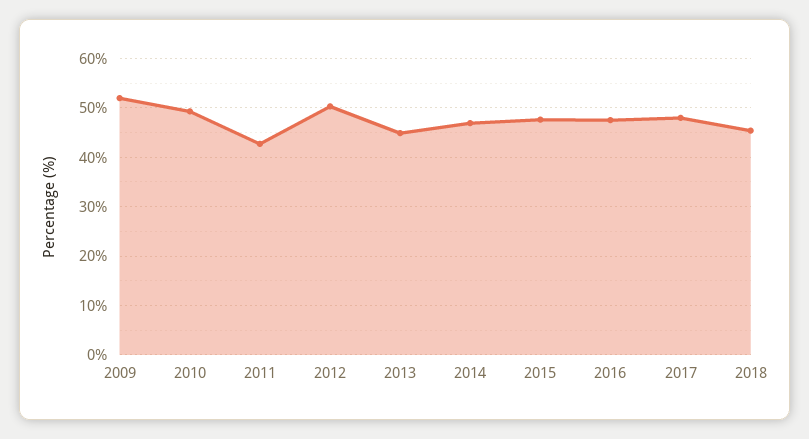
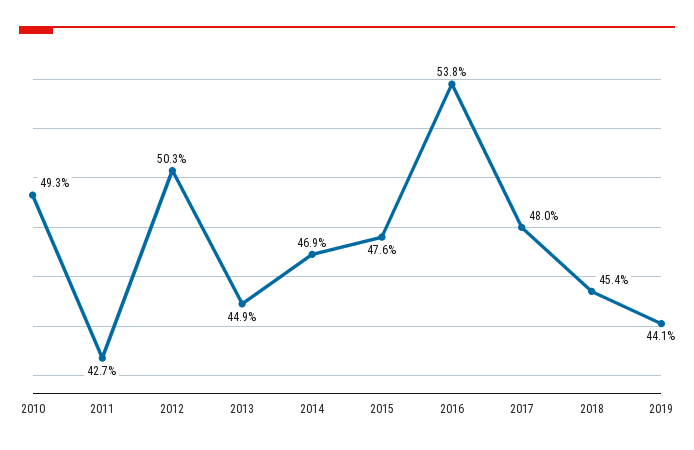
2009: 52 -> none
2016: 48 -> 53.8
2019: none -> 44.1

